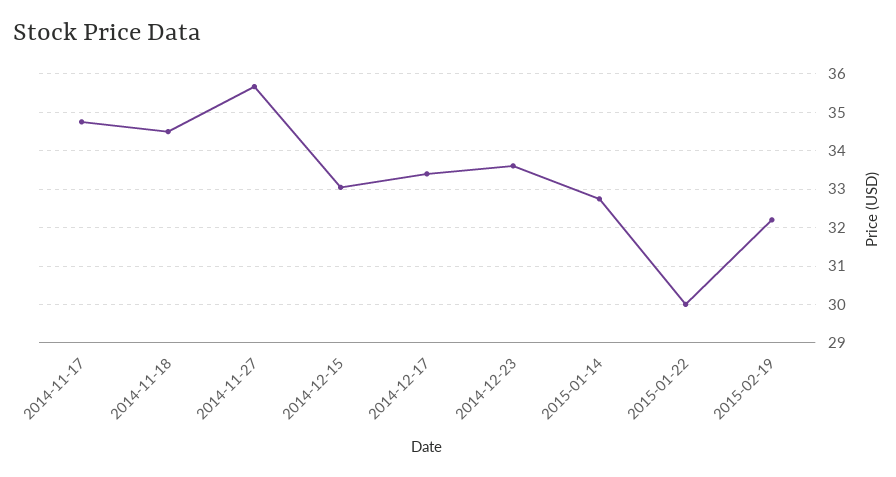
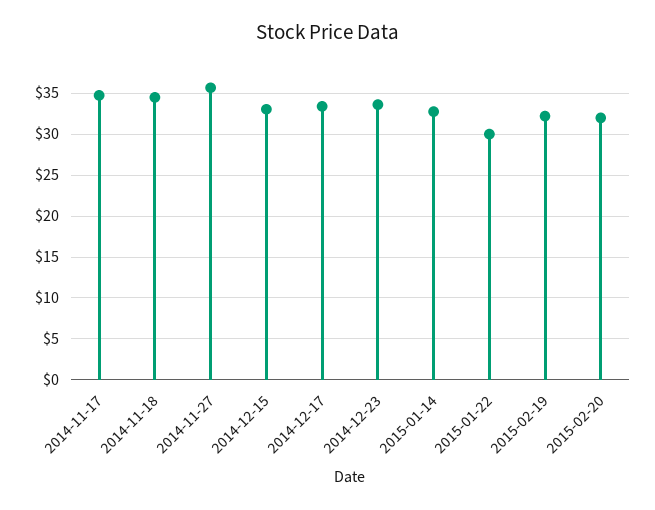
2015-02-20: none -> 32

